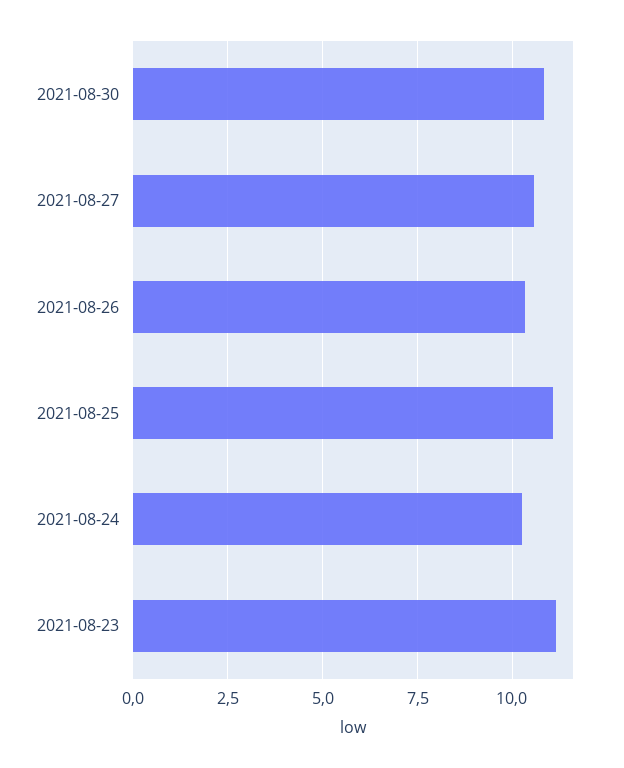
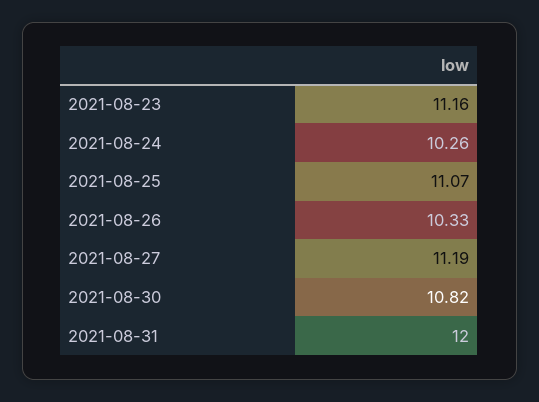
2021-08-27: 10.5 -> 11.19
2021-08-31: none -> 12

